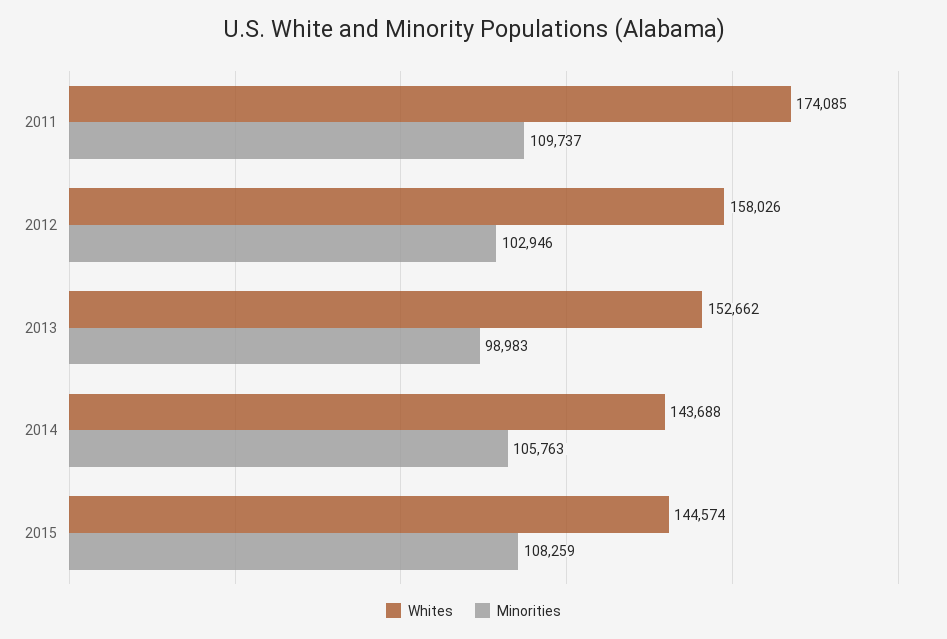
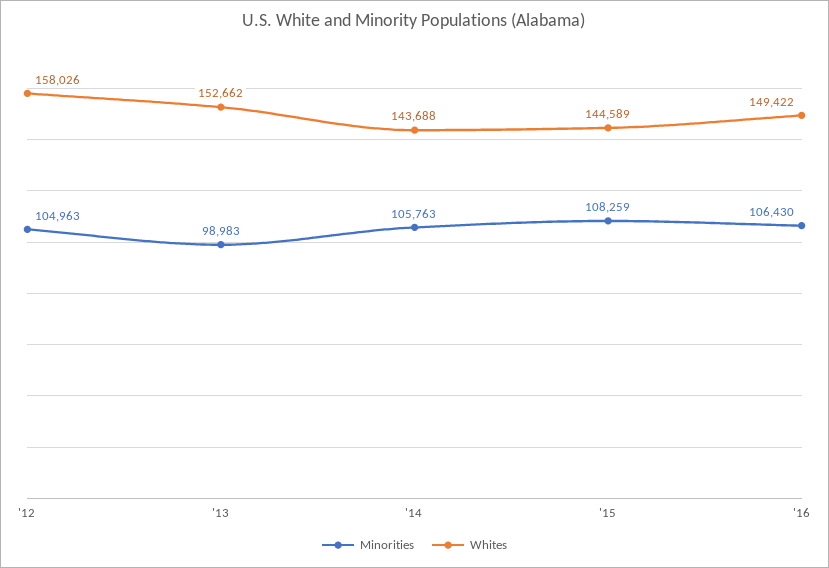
Whites, 2011: 174085 -> none
Minorities, 2011: 109737 -> none
Minorities, 2012: 102946 -> 104963
Whites, 2015: 144574 -> 144589
Minorities, '16: none -> 106430
Whites, '16: none -> 149422

